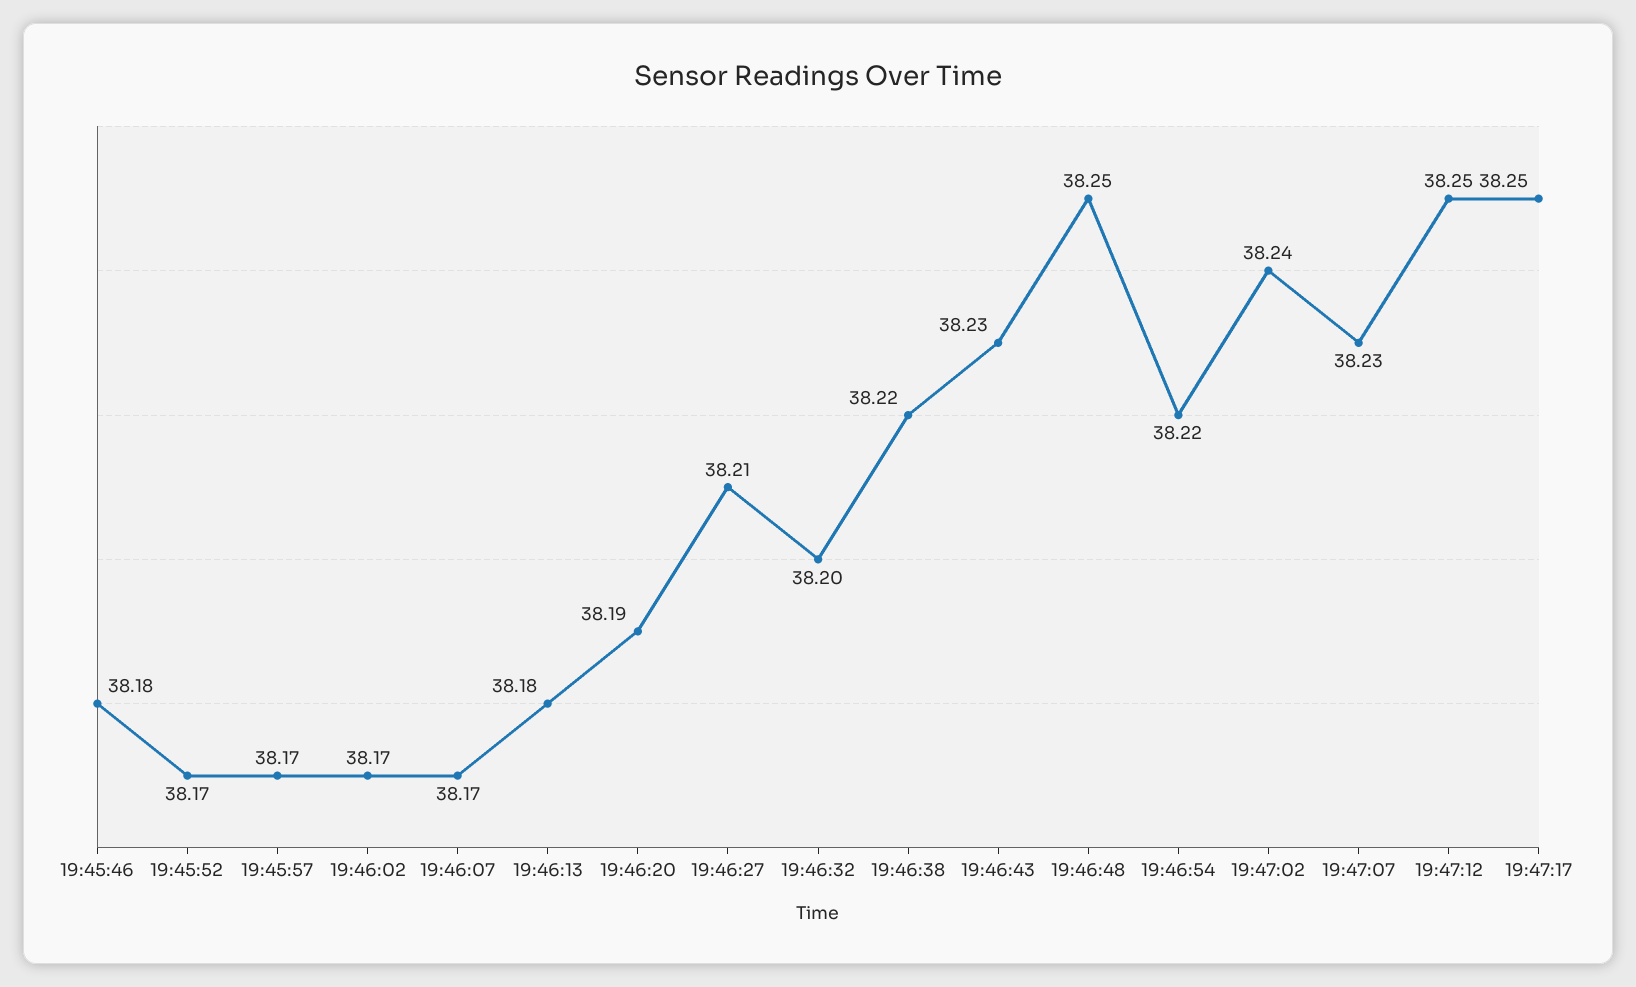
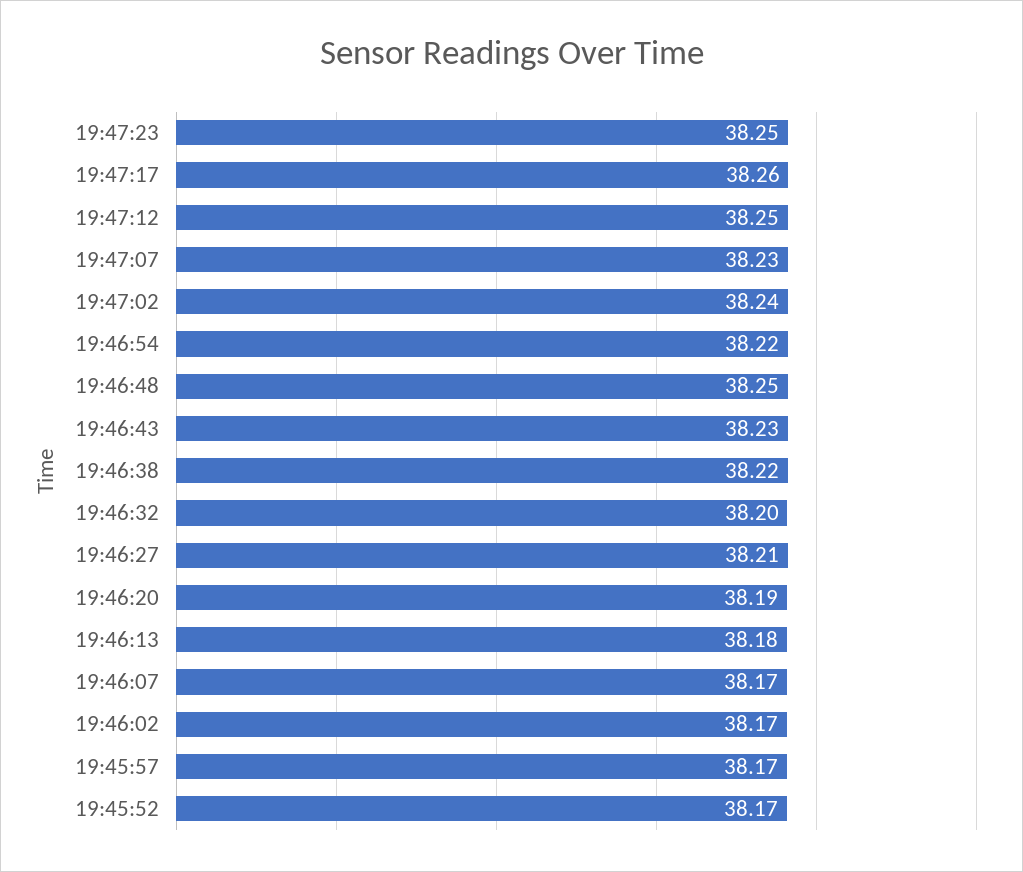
19:45:46: 38.18 -> none
19:47:17: 38.25 -> 38.26
19:47:23: none -> 38.25

